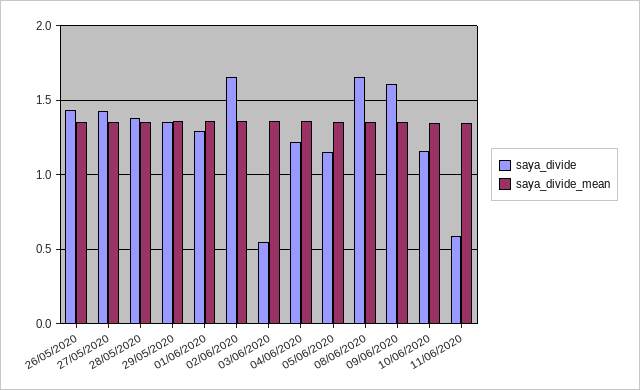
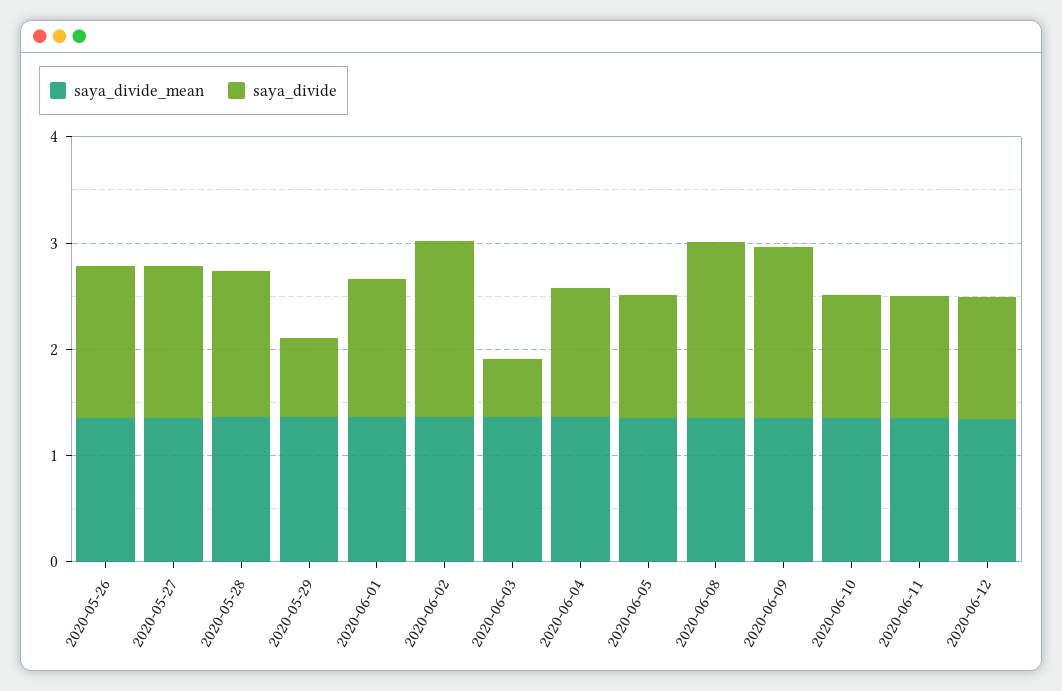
saya_divide, 29/05/2020: 1.35 -> 0.8
saya_divide, 11/06/2020: 0.6 -> 1.2
saya_divide_mean, 2020-06-12: none -> 1.4
saya_divide, 2020-06-12: none -> 1.2

